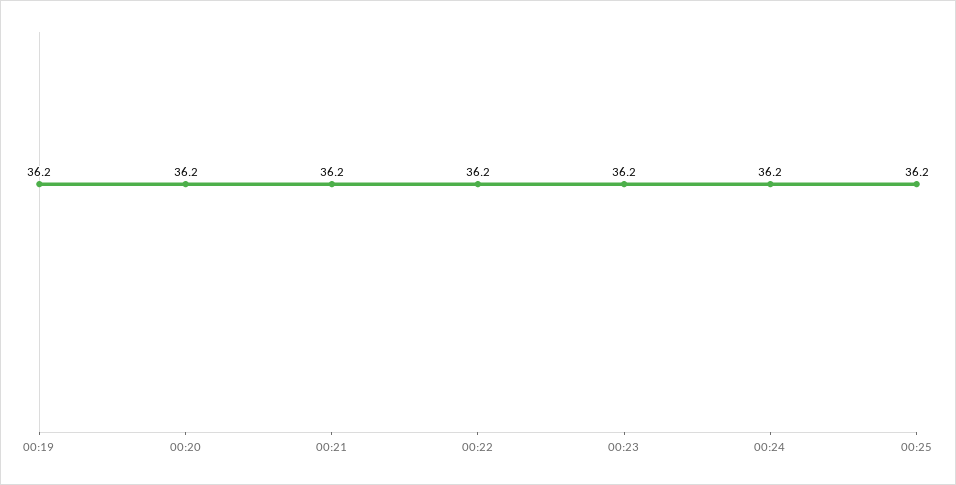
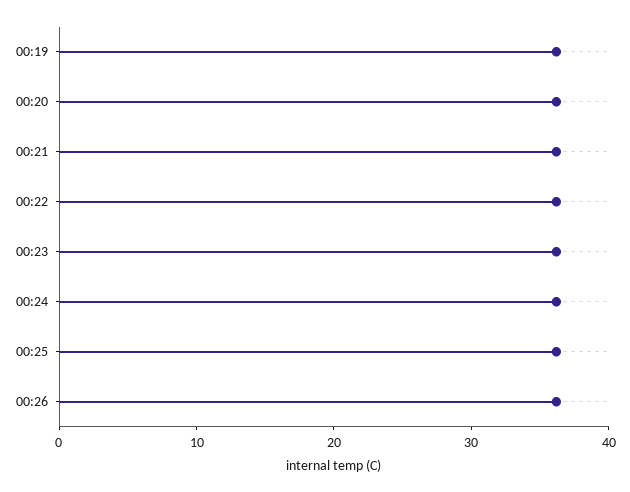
00:26: none -> 36

